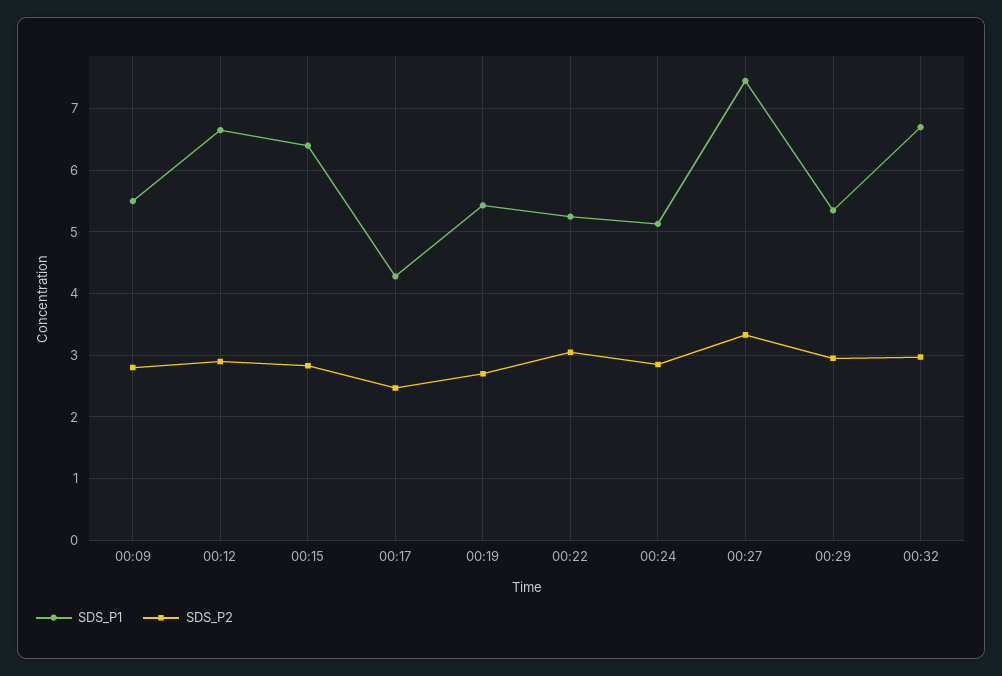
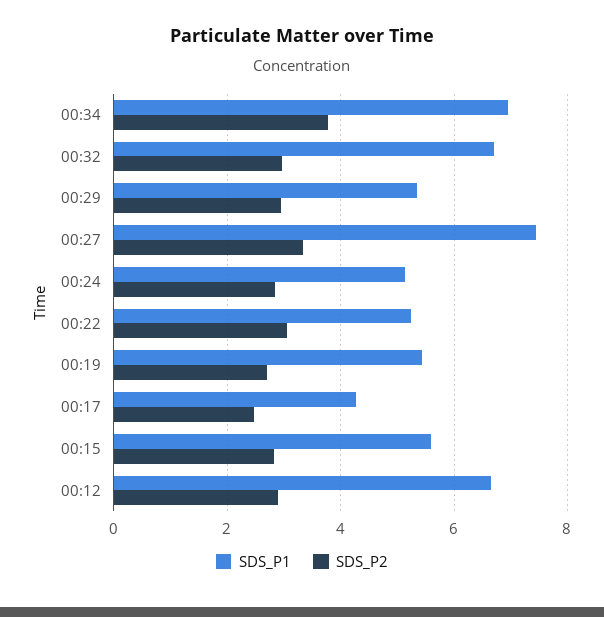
SDS_P1, 00:09: 5.5 -> none
SDS_P2, 00:09: 2.8 -> none
SDS_P1, 00:15: 6.4 -> 5.6
SDS_P1, 00:34: none -> 7
SDS_P2, 00:34: none -> 3.8

